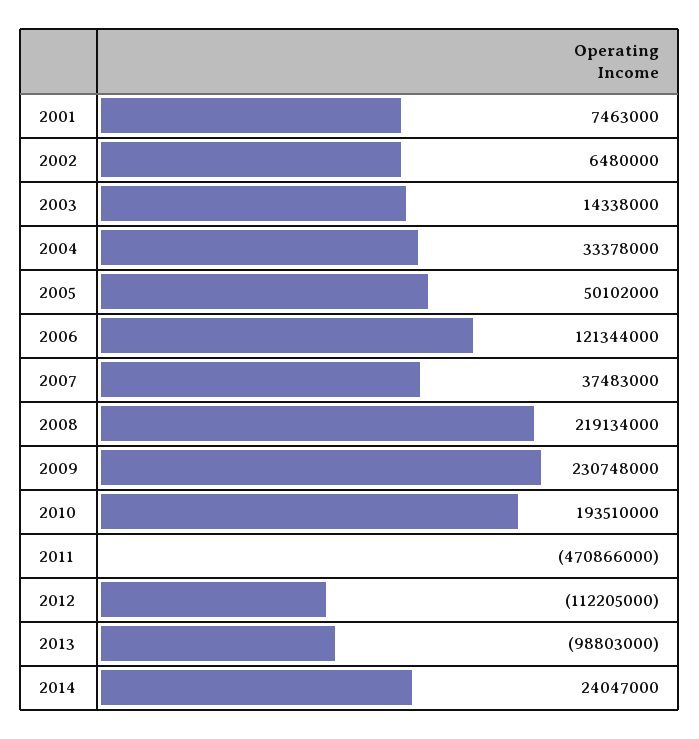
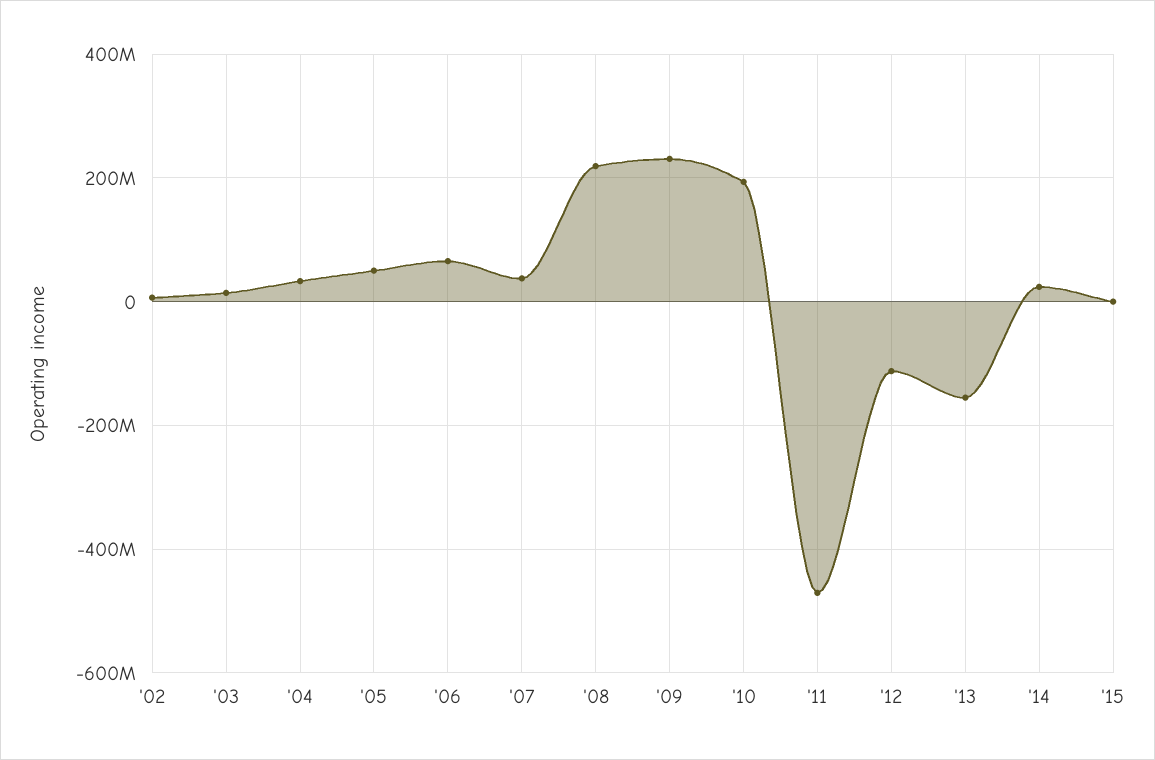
2001: 7463000 -> none
2006: 121344000 -> 60000000
2013: -98803000 -> -160000000
'15: none -> 0

